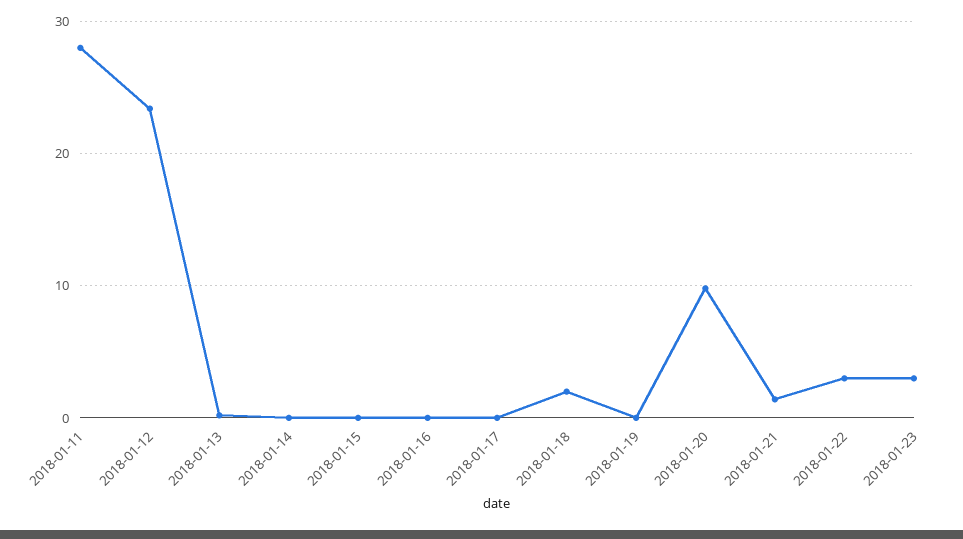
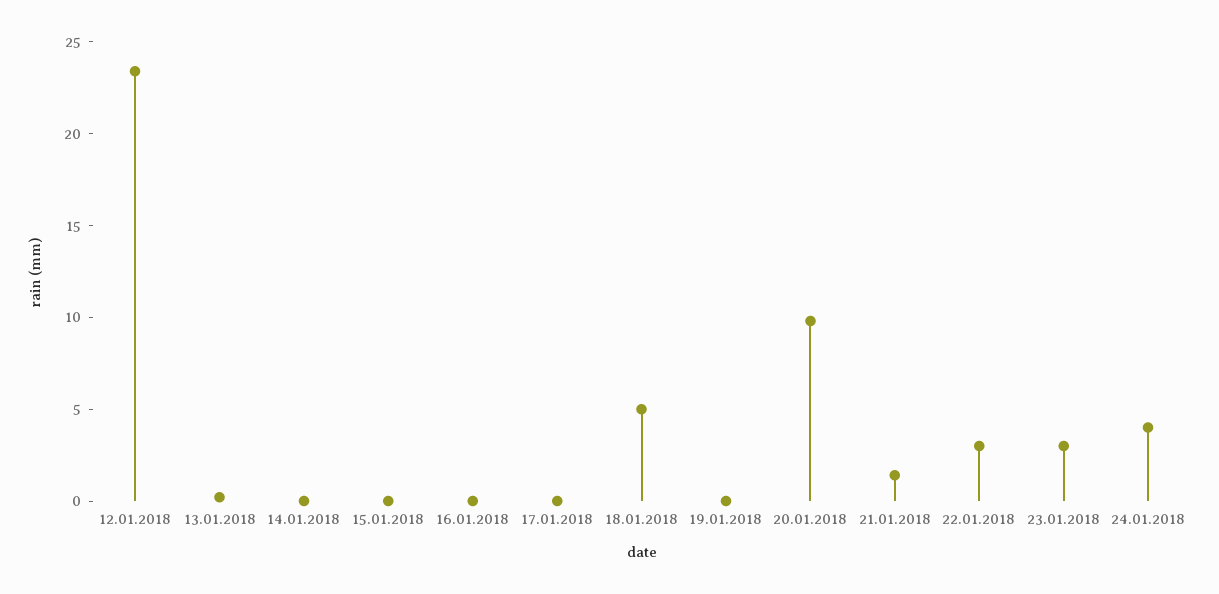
2018-01-11: 28 -> none
2018-01-18: 2 -> 5
24.01.2018: none -> 4

